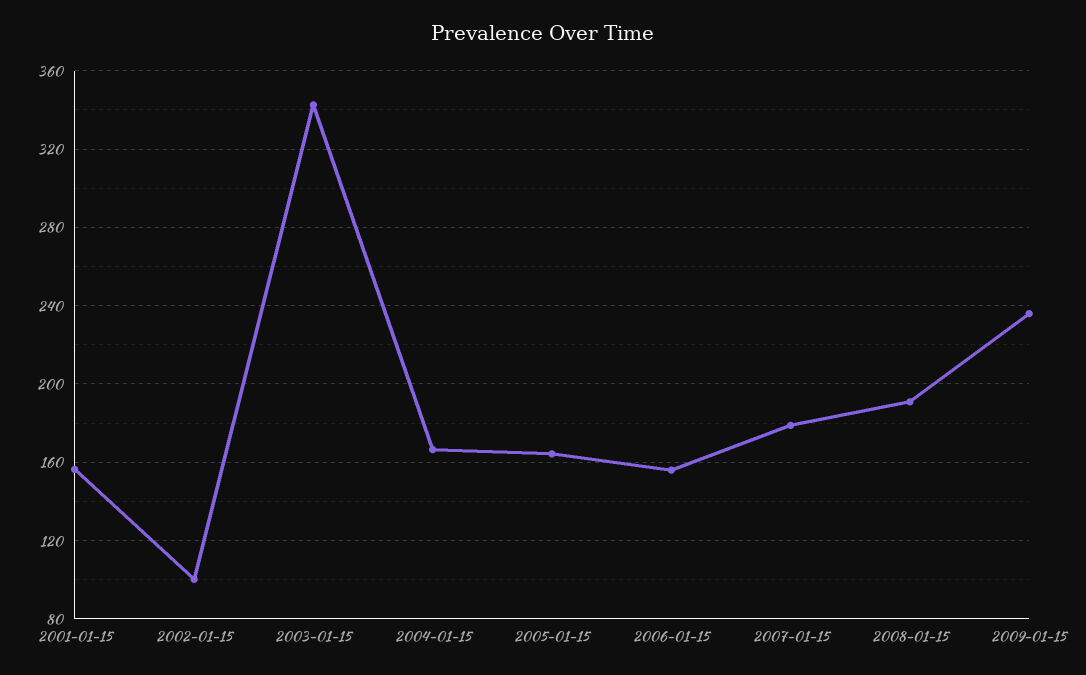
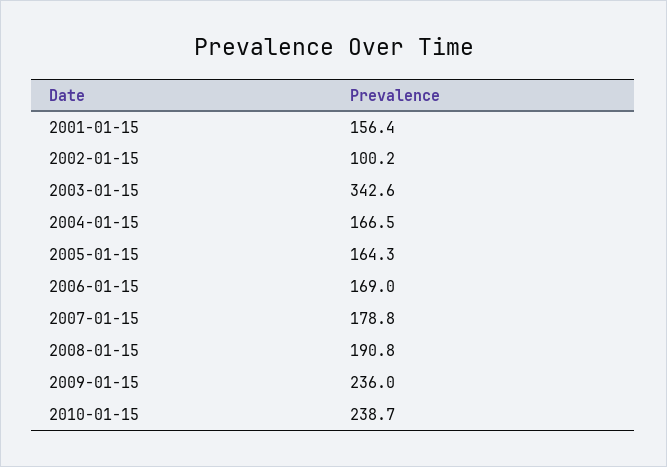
2006-01-15: 155 -> 169
2010-01-15: none -> 238.7

